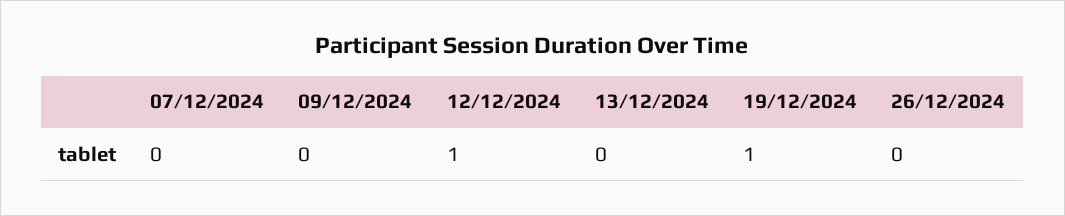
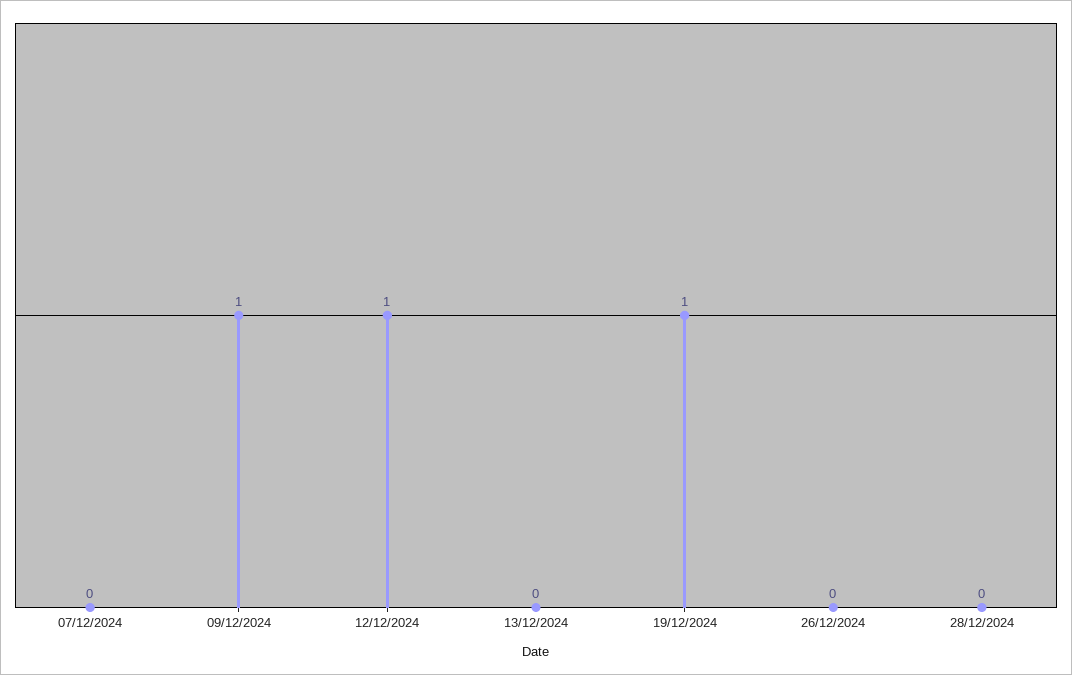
09/12/2024: 0 -> 1
28/12/2024: none -> 0

